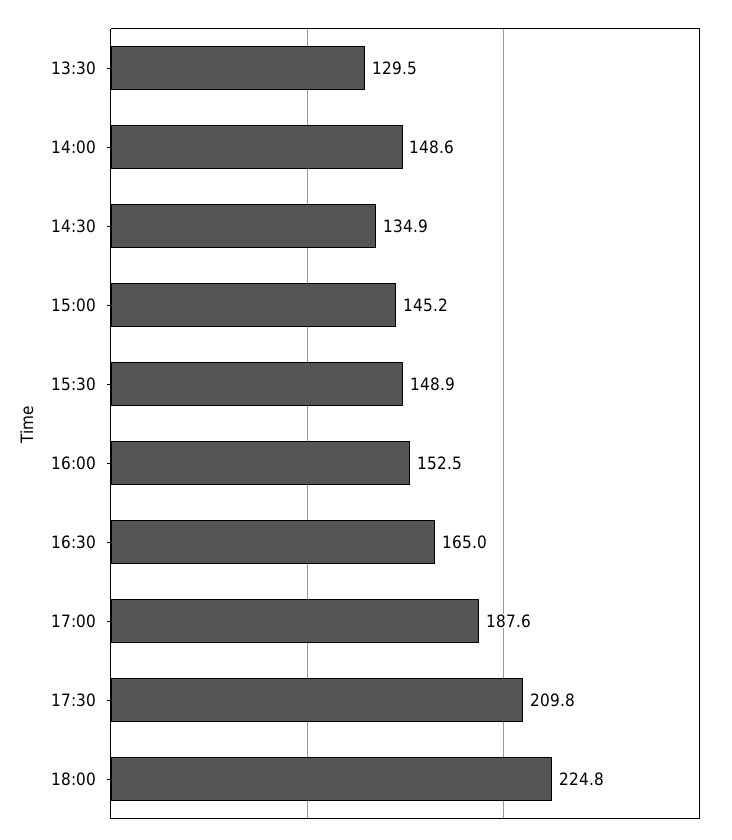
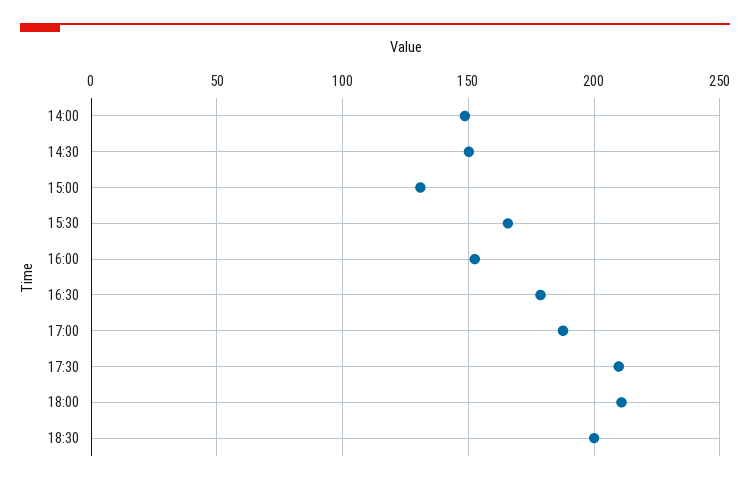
13:30: 129.5 -> none
14:30: 134.9 -> 150
15:00: 145.2 -> 130
15:30: 148.9 -> 165
16:30: 165 -> 180
18:00: 224.8 -> 210
18:30: none -> 200

